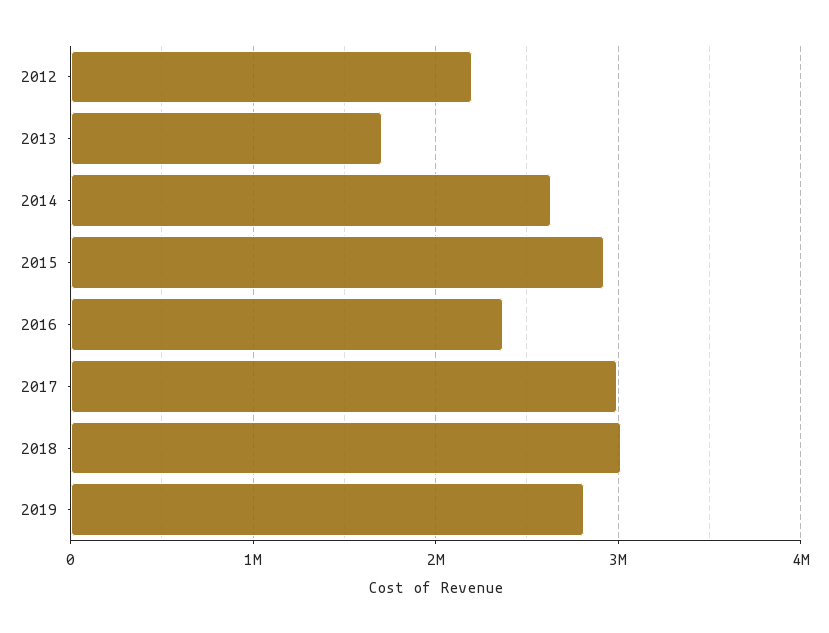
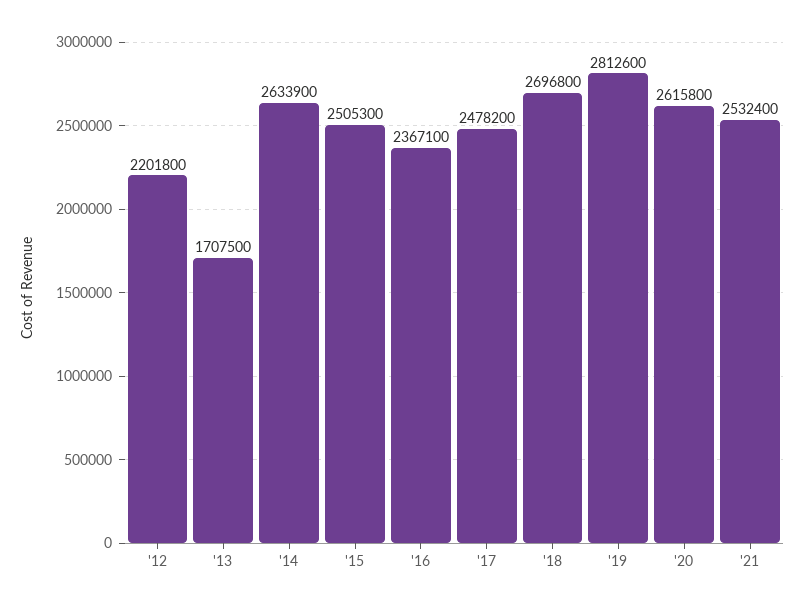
2015: 2900000 -> 2505300
2017: 3000000 -> 2478200
2018: 3000000 -> 2696800
'20: none -> 2615800
'21: none -> 2532400

